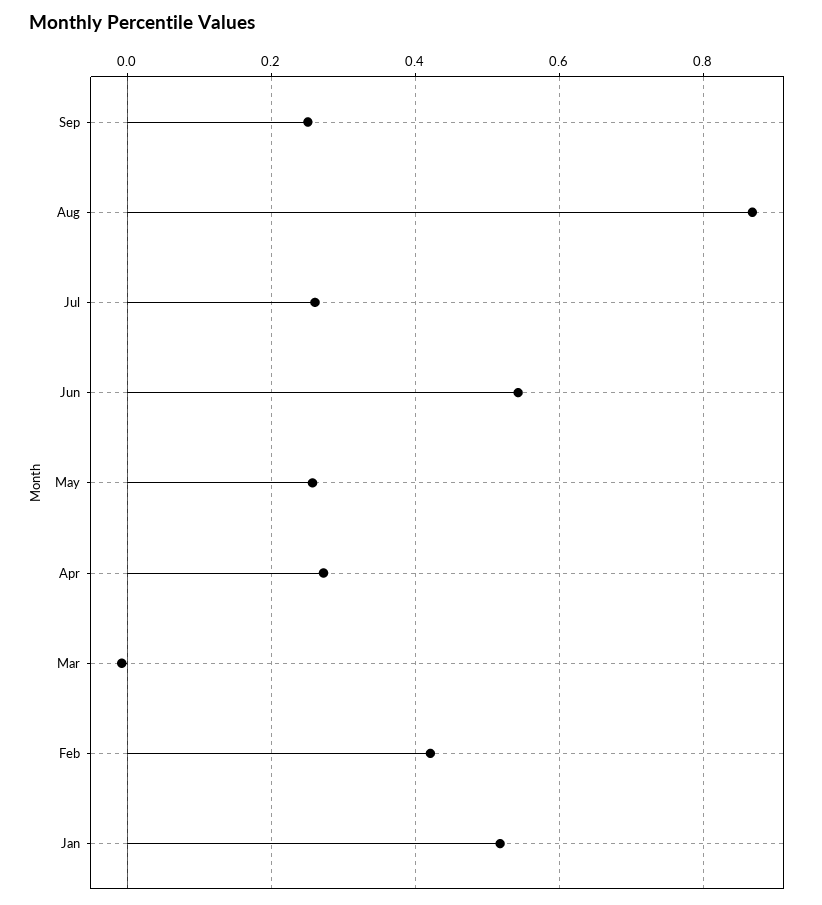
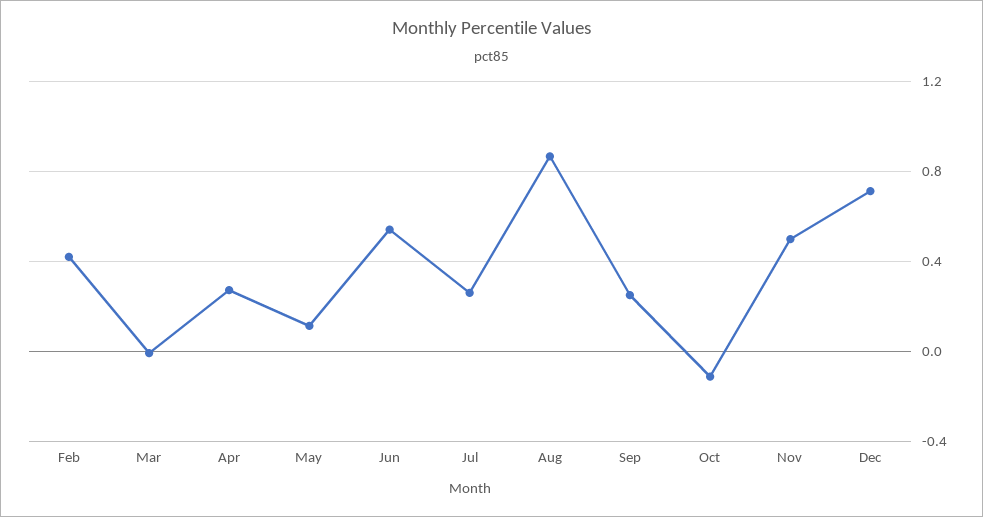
May: 0.26 -> 0.1
Jan: 0.52 -> none
Oct: none -> -0.1
Nov: none -> 0.5
Dec: none -> 0.7

